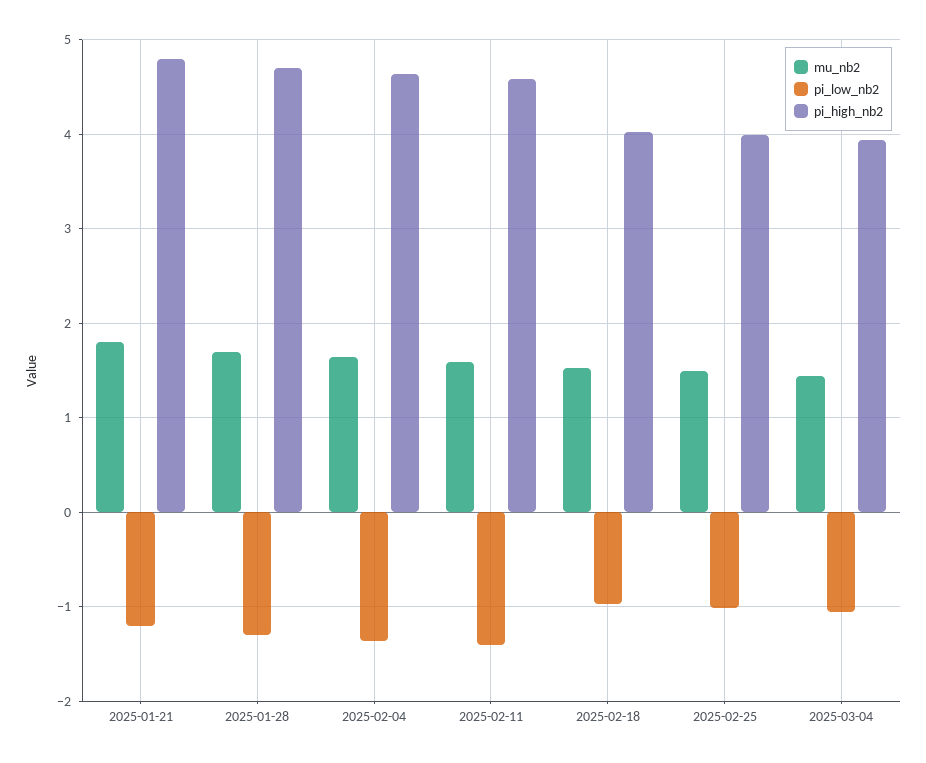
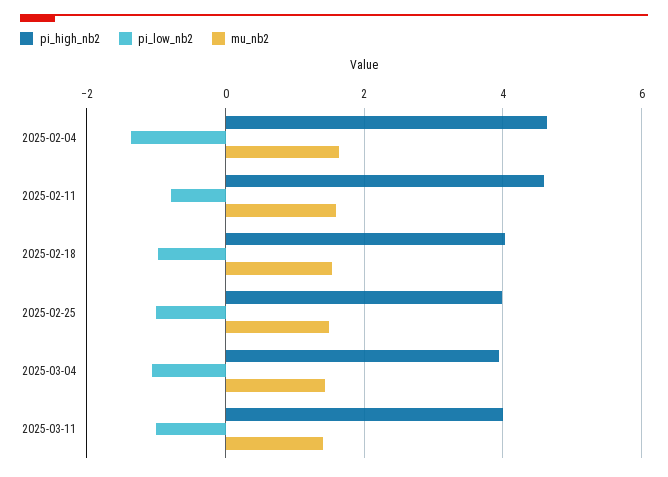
mu_nb2, 2025-01-21: 1.8 -> none
pi_low_nb2, 2025-01-21: -1.2 -> none
pi_high_nb2, 2025-01-21: 4.8 -> none
mu_nb2, 2025-01-28: 1.7 -> none
pi_low_nb2, 2025-01-28: -1.3 -> none
pi_high_nb2, 2025-01-28: 4.7 -> none
pi_low_nb2, 2025-02-11: -1.4 -> -0.8
pi_high_nb2, 2025-03-11: none -> 4
pi_low_nb2, 2025-03-11: none -> -1
mu_nb2, 2025-03-11: none -> 1.4

